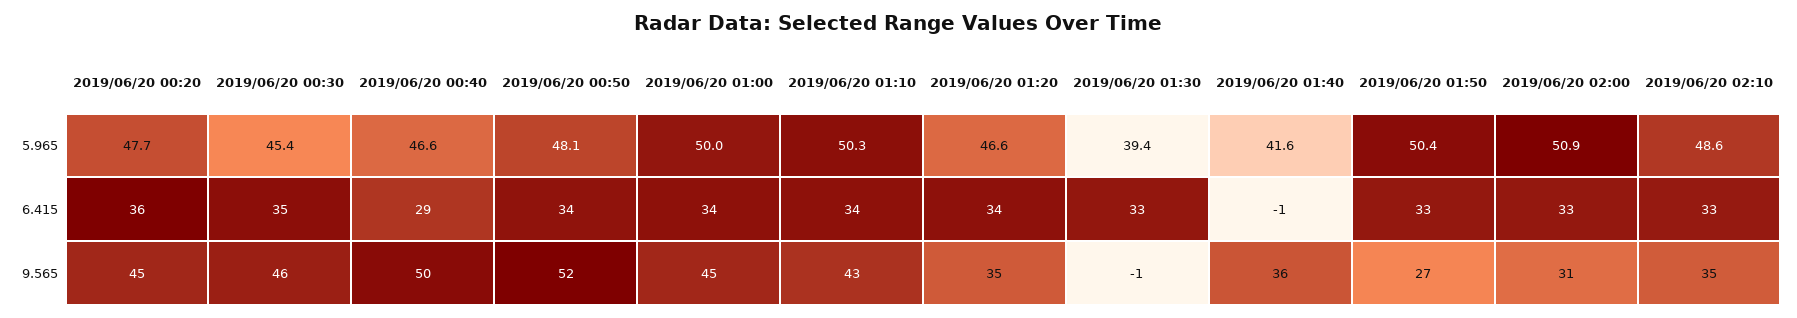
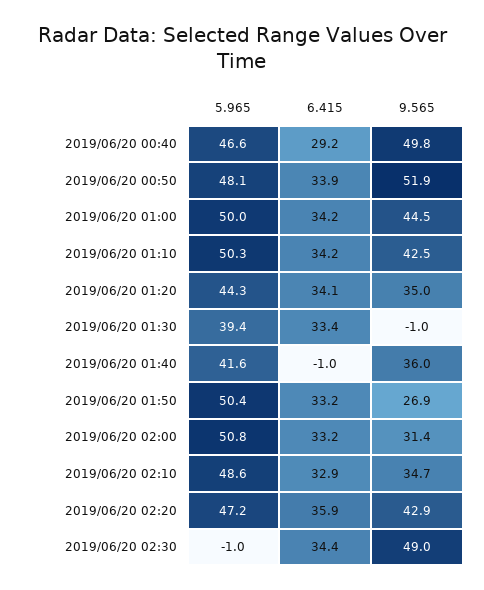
2019/06/20 00:20, 5.965: 47.7 -> none
2019/06/20 00:30, 5.965: 45.4 -> none
2019/06/20 01:20, 5.965: 46.6 -> 44.3
2019/06/20 02:00, 5.965: 50.9 -> 50.8
2019/06/20 00:20, 6.415: 36 -> none
2019/06/20 00:30, 6.415: 35 -> none
2019/06/20 00:20, 9.565: 45 -> none
2019/06/20 00:30, 9.565: 46 -> none
2019/06/20 02:20, 5.965: none -> 47.2
2019/06/20 02:20, 6.415: none -> 35.9
2019/06/20 02:20, 9.565: none -> 42.9
2019/06/20 02:30, 5.965: none -> -1
2019/06/20 02:30, 6.415: none -> 34.4
2019/06/20 02:30, 9.565: none -> 49

